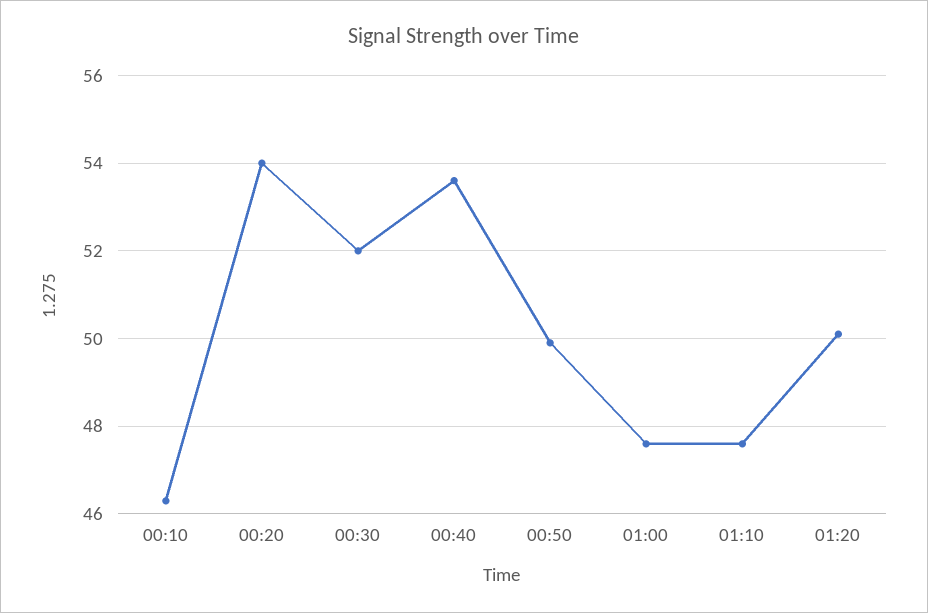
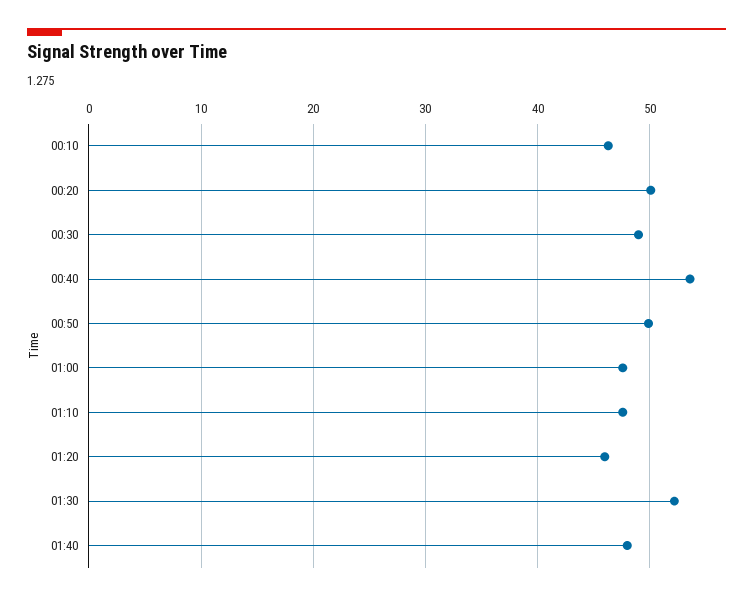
00:20: 54 -> 50
00:30: 52 -> 49
01:20: 50 -> 46
01:30: none -> 52
01:40: none -> 48

